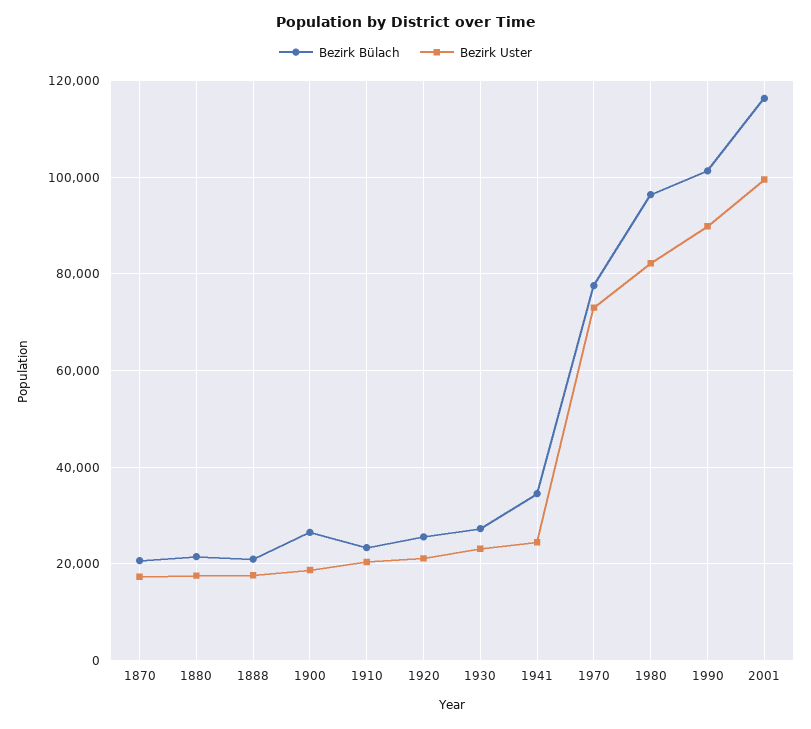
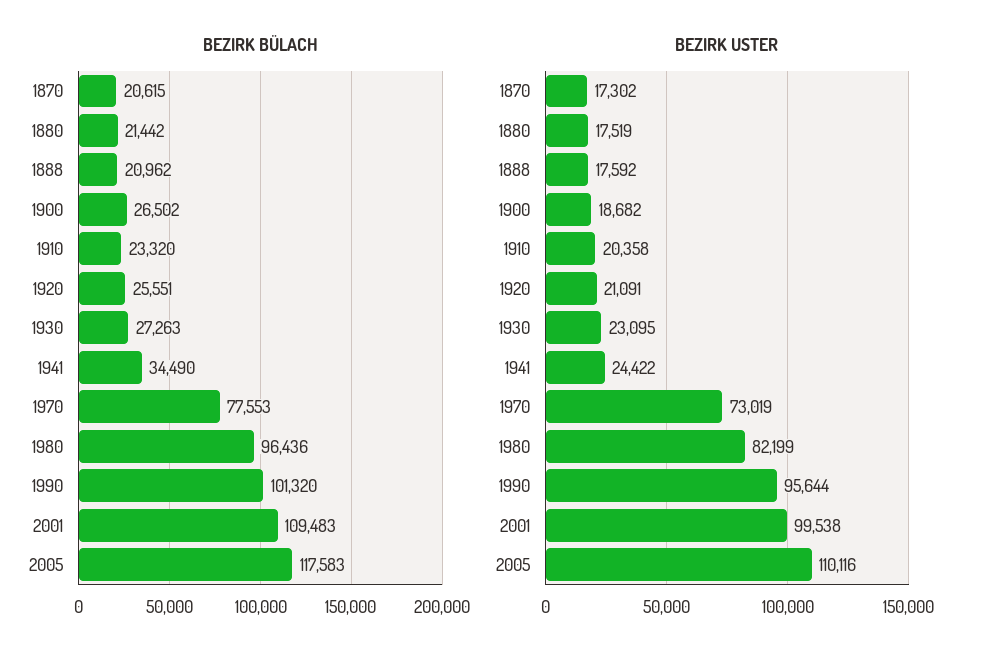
Bezirk Uster, 1990: 90000 -> 95644
Bezirk Bülach, 2001: 116000 -> 109483
Bezirk Bülach, 2005: none -> 117583
Bezirk Uster, 2005: none -> 110116

